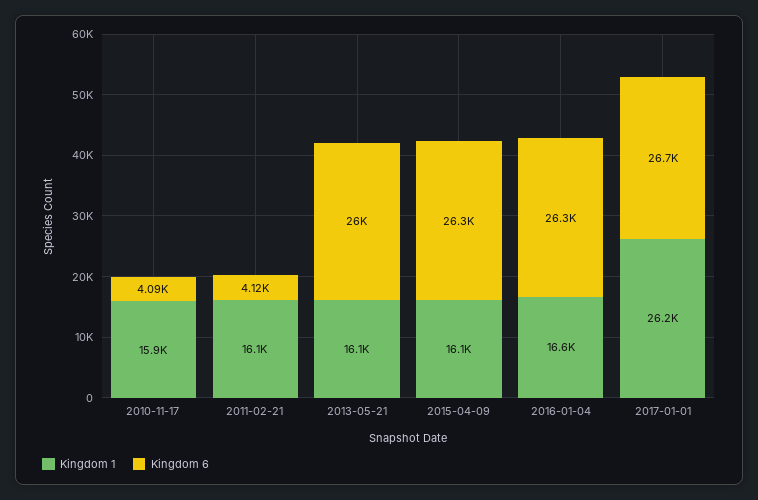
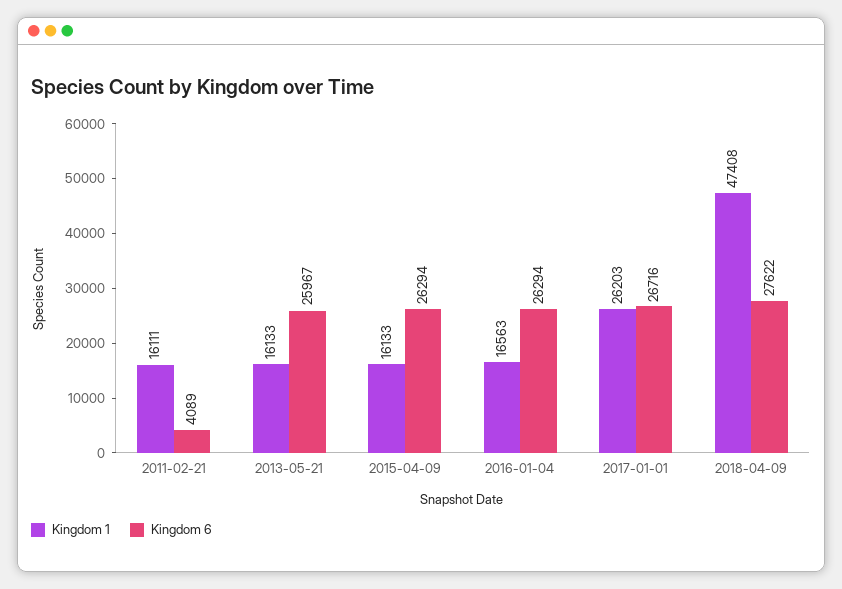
Kingdom 1, 2010-11-17: 15900 -> none
Kingdom 6, 2010-11-17: 4090 -> none
Kingdom 6, 2011-02-21: 4120 -> 4089
Kingdom 1, 2018-04-09: none -> 47408
Kingdom 6, 2018-04-09: none -> 27622

